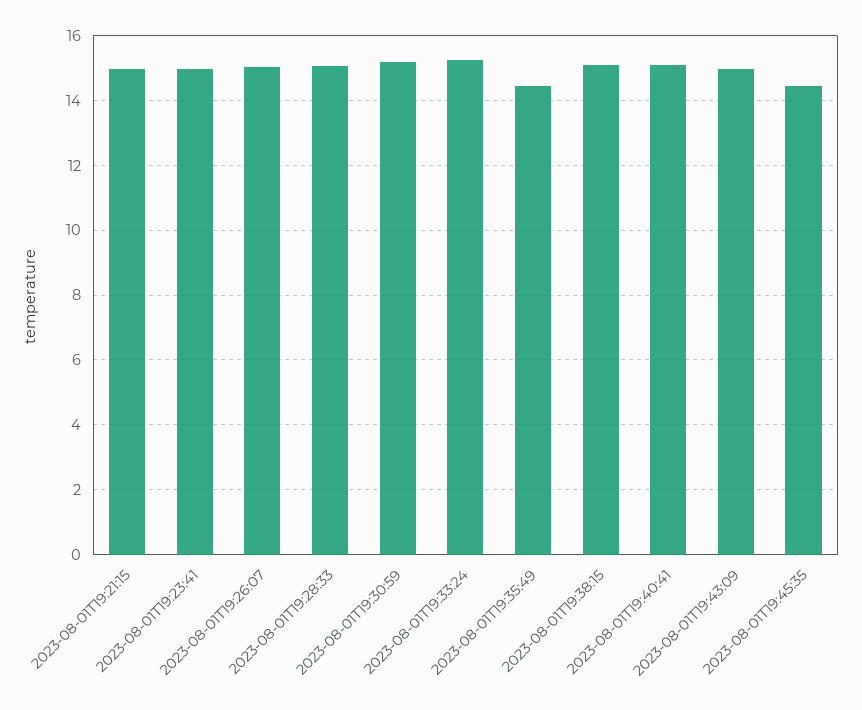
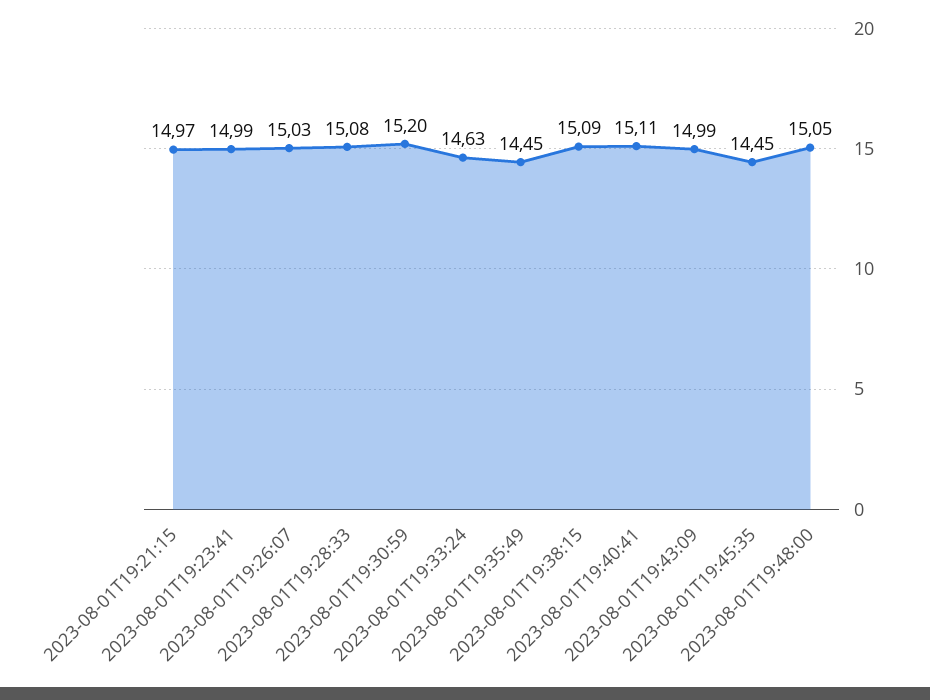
2023-08-01T19:33:24: 15.2 -> 14.63
2023-08-01T19:48:00: none -> 15.05

